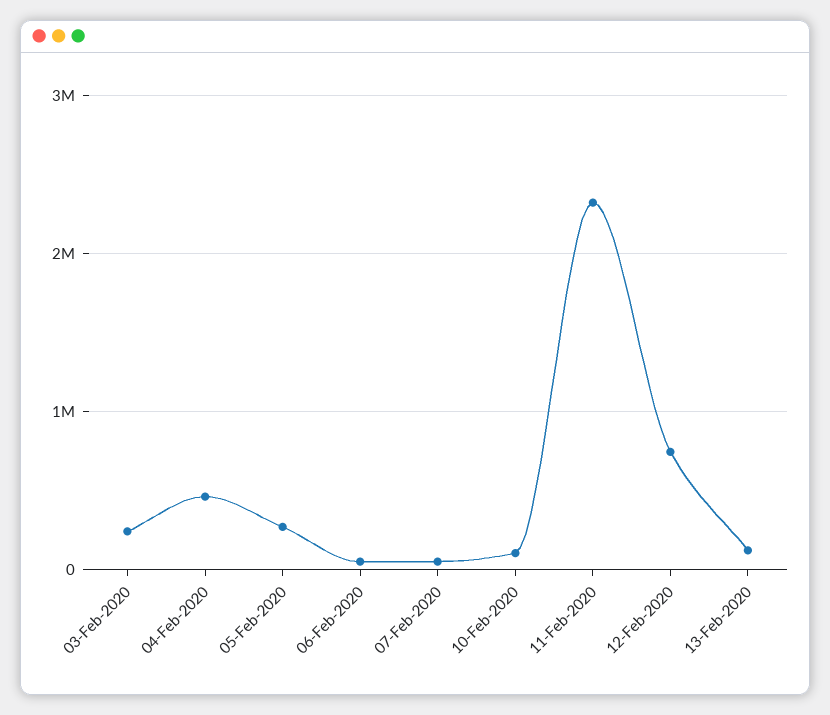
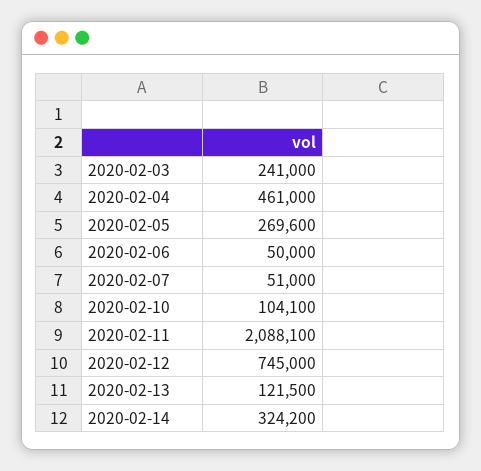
11-Feb-2020: 2300000 -> 2088100
2020-02-14: none -> 324200

